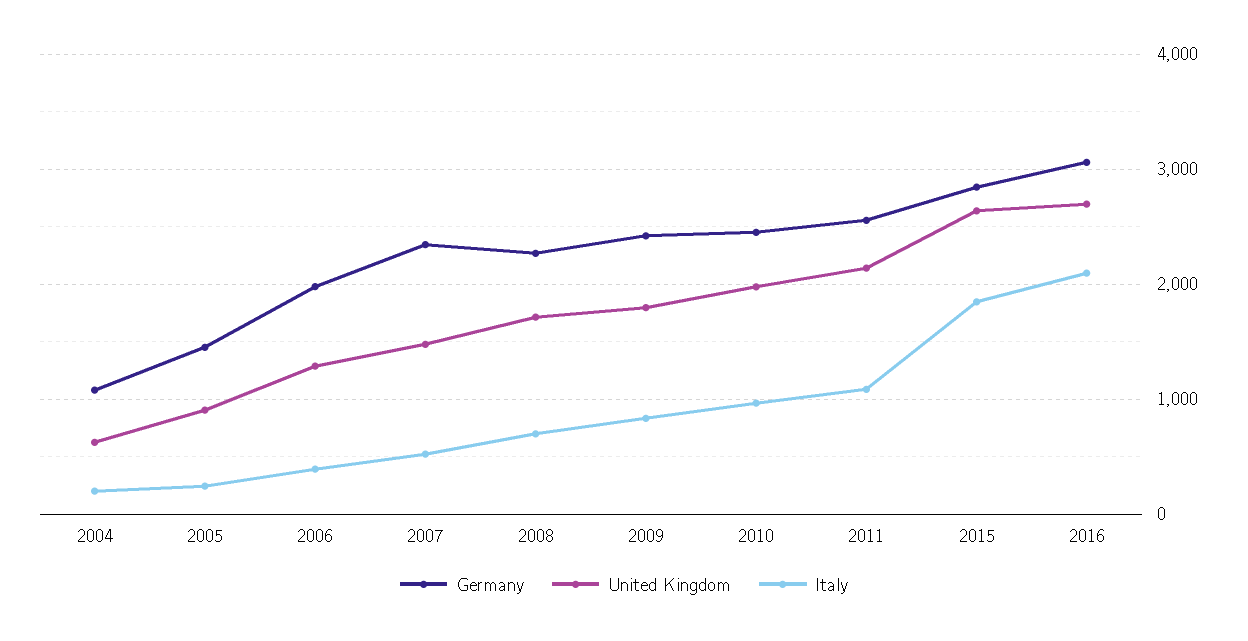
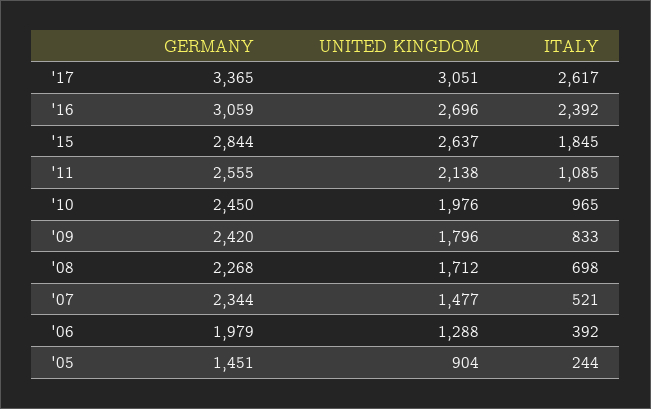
Germany, 2004: 1100 -> none
United Kingdom, 2004: 600 -> none
Italy, 2004: 200 -> none
Italy, 2016: 2100 -> 2392
Germany, '17: none -> 3365
United Kingdom, '17: none -> 3051
Italy, '17: none -> 2617

